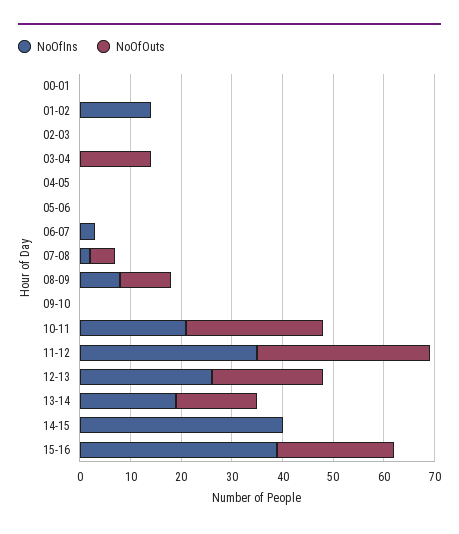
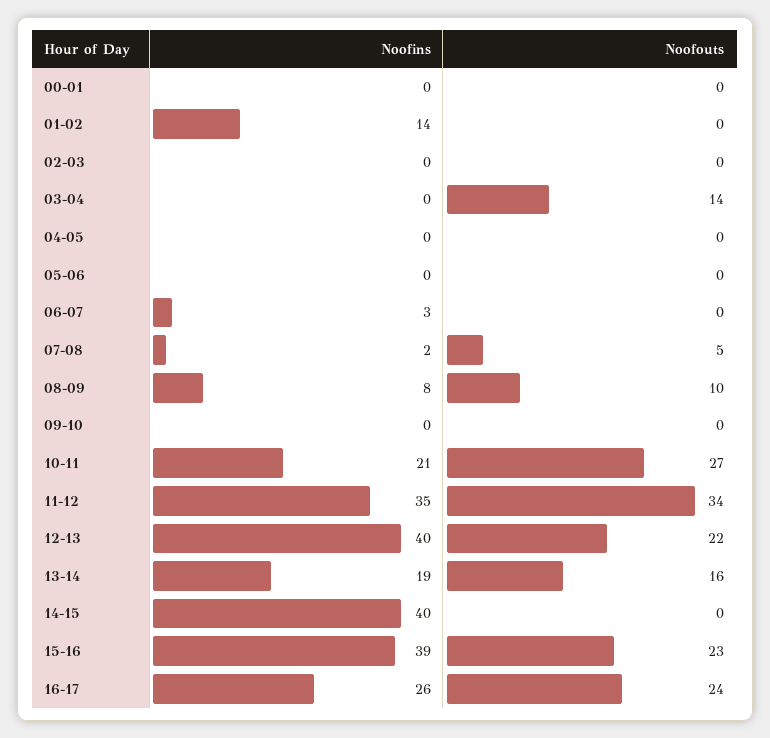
NoOfIns, 12-13: 25 -> 40
NoOfIns, 16-17: none -> 26
NoOfOuts, 16-17: none -> 24

